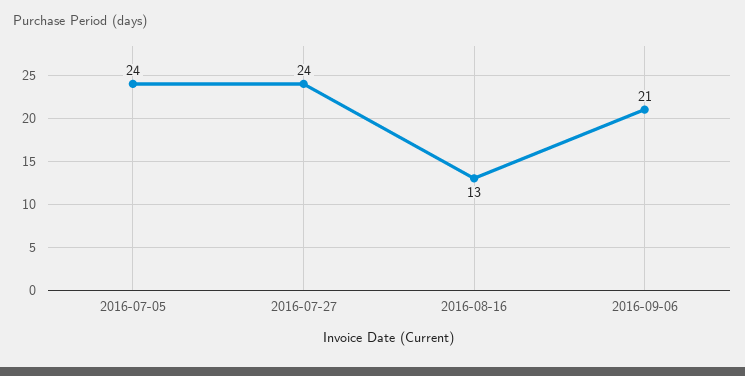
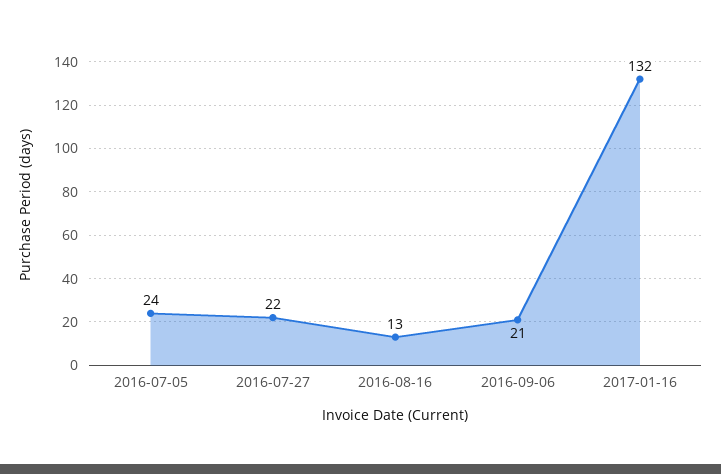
2016-07-27: 24 -> 22
2017-01-16: none -> 132

